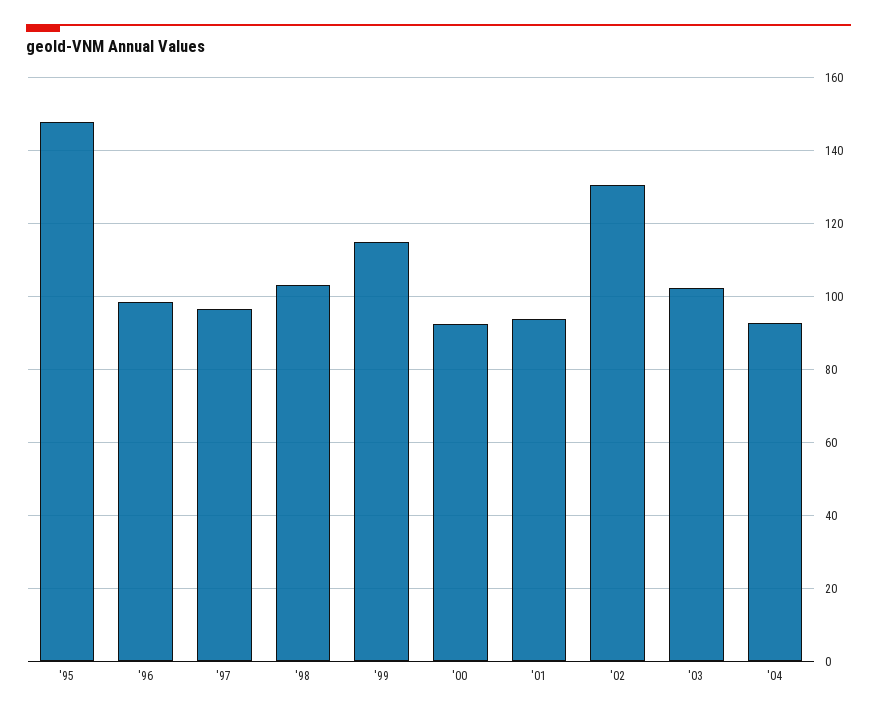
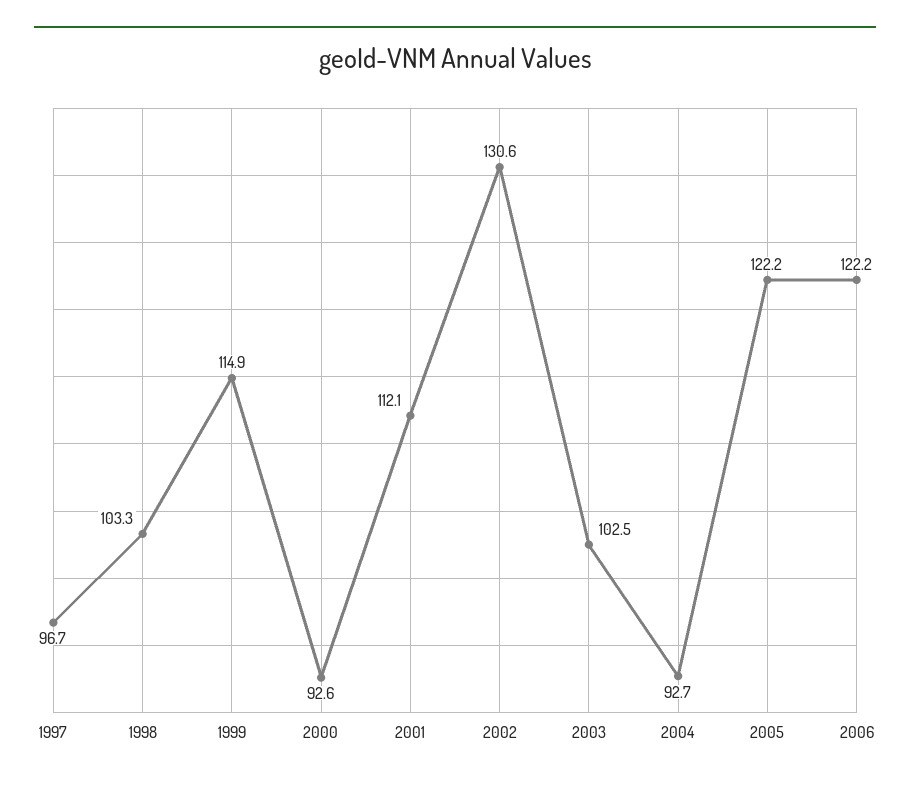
'95: 148 -> none
'96: 98 -> none
'01: 94 -> 112.1
2005: none -> 122.2
2006: none -> 122.2

